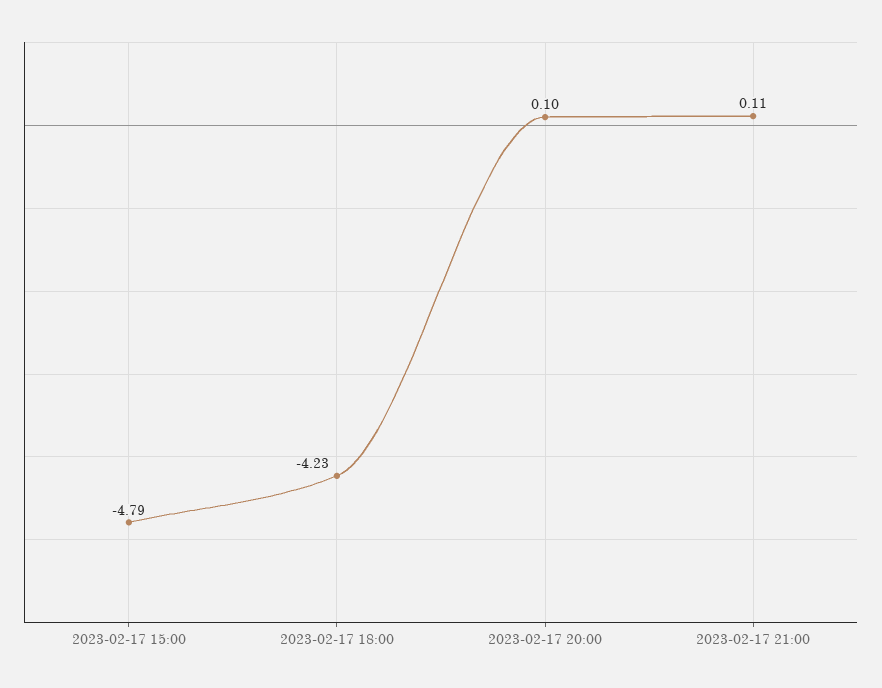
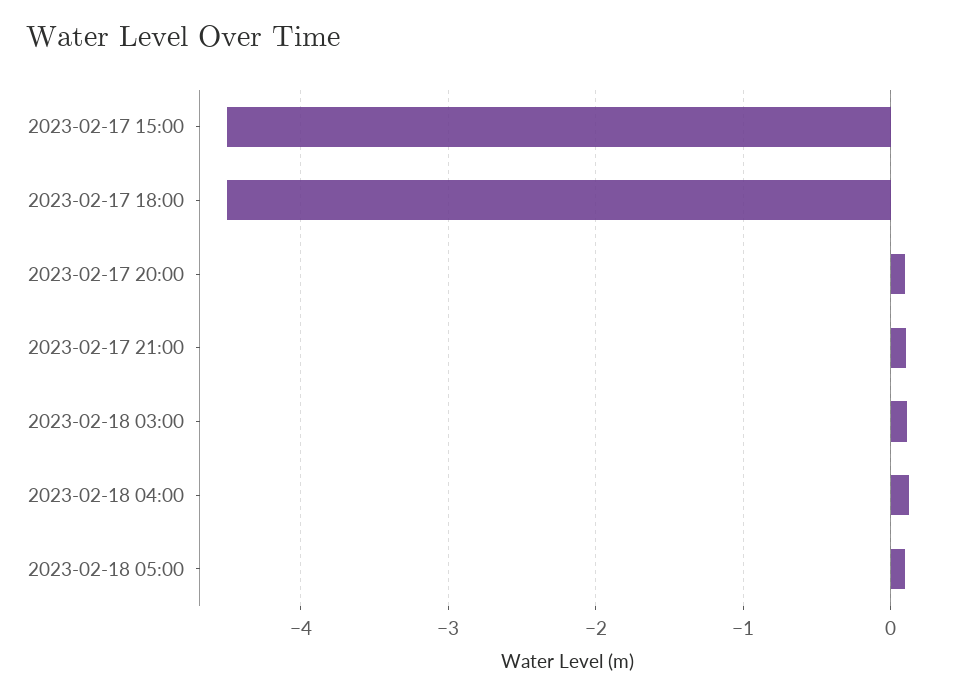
2023-02-17 15:00: -4.79 -> -4.5
2023-02-17 18:00: -4.23 -> -4.5
2023-02-18 03:00: none -> 0.1
2023-02-18 04:00: none -> 0.1
2023-02-18 05:00: none -> 0.1

